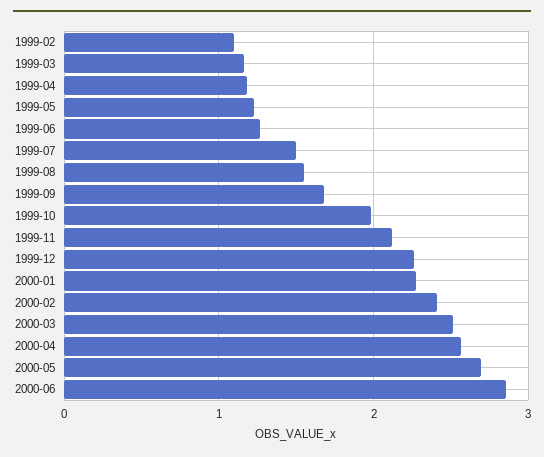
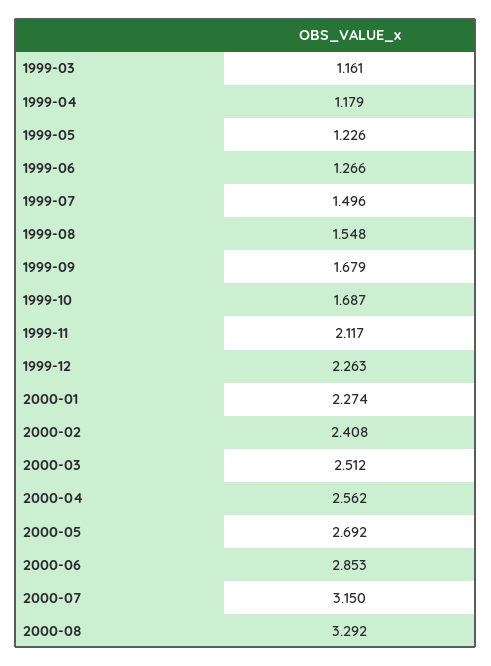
1999-02: 1.1 -> none
1999-10: 2 -> 1.687
2000-07: none -> 3.15
2000-08: none -> 3.292

